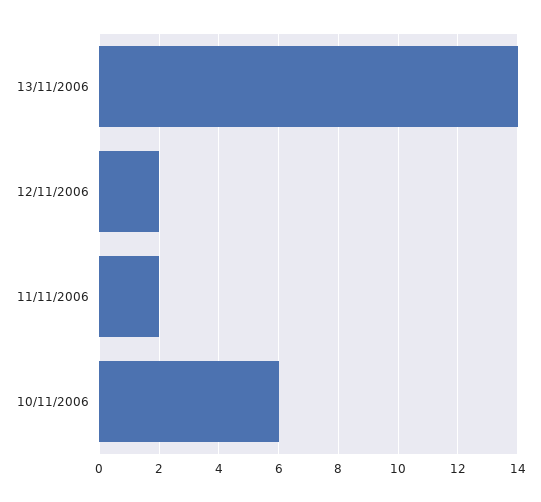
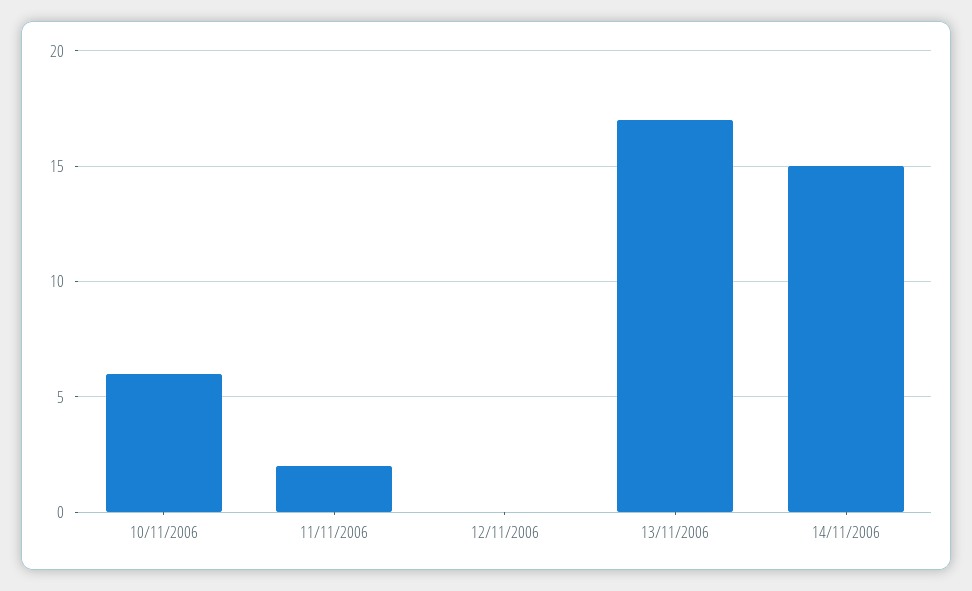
13/11/2006: 14 -> 17
12/11/2006: 2 -> 0
14/11/2006: none -> 15

